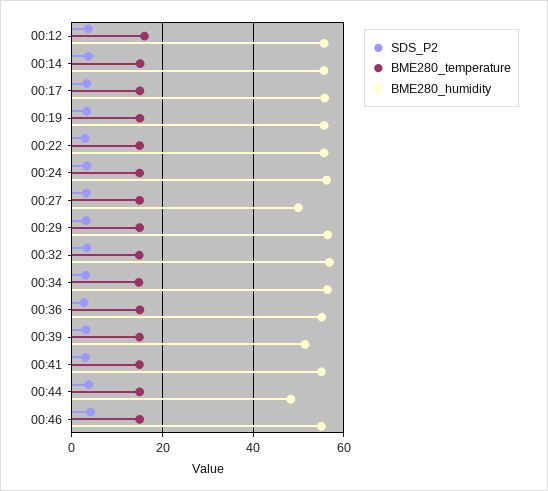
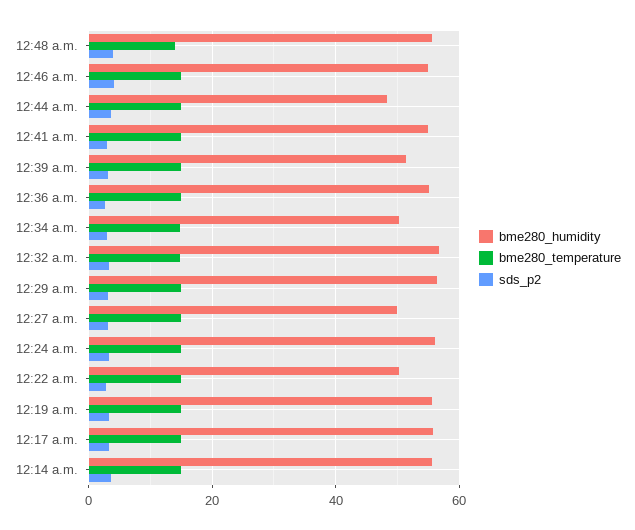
SDS_P2, 00:12: 4 -> none
BME280_temperature, 00:12: 16 -> none
BME280_humidity, 00:12: 56 -> none
BME280_humidity, 00:22: 56 -> 50
BME280_humidity, 00:34: 56 -> 50
BME280_humidity, 12:48 a.m.: none -> 56
BME280_temperature, 12:48 a.m.: none -> 14
SDS_P2, 12:48 a.m.: none -> 4

